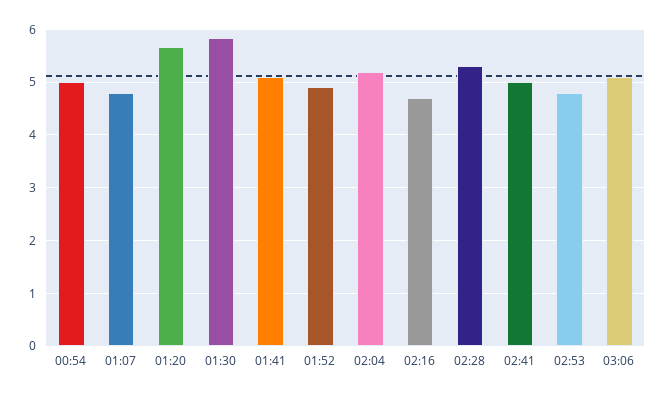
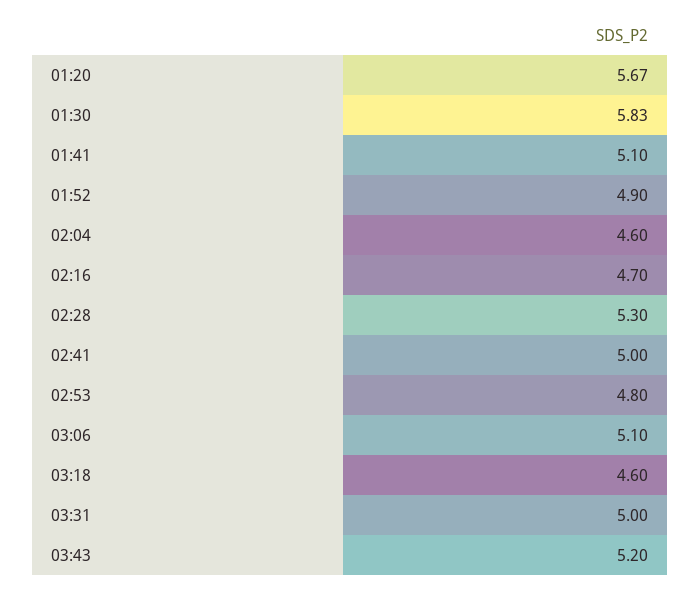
00:54: 5 -> none
01:07: 4.8 -> none
02:04: 5.2 -> 4.6
03:18: none -> 4.6
03:31: none -> 5
03:43: none -> 5.2

